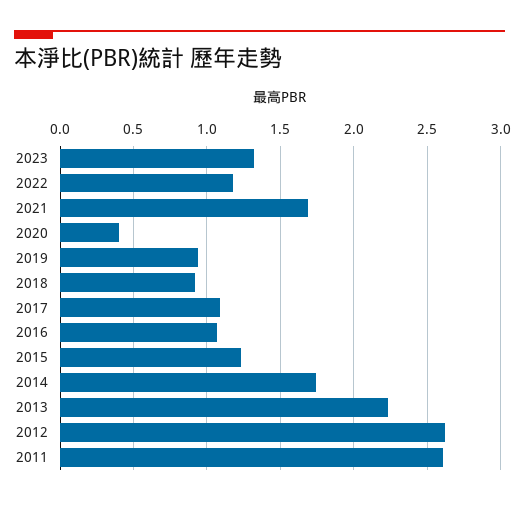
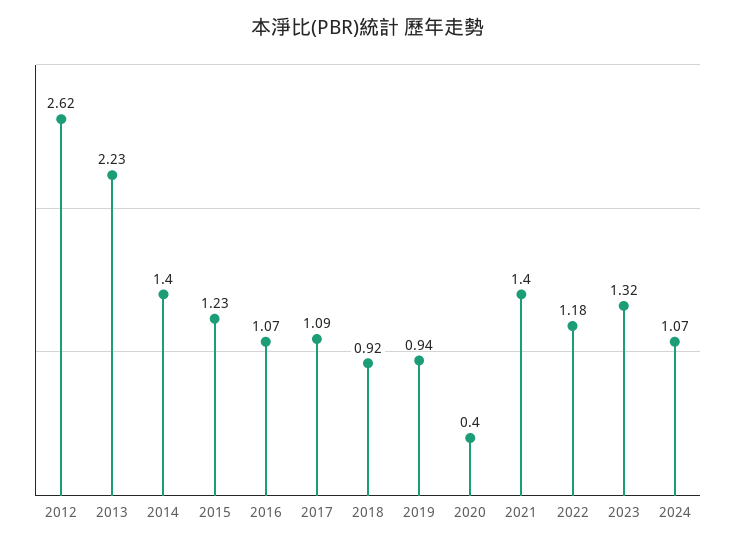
2021: 1.7 -> 1.4
2014: 1.75 -> 1.4
2011: 2.6 -> none
2024: none -> 1.07

